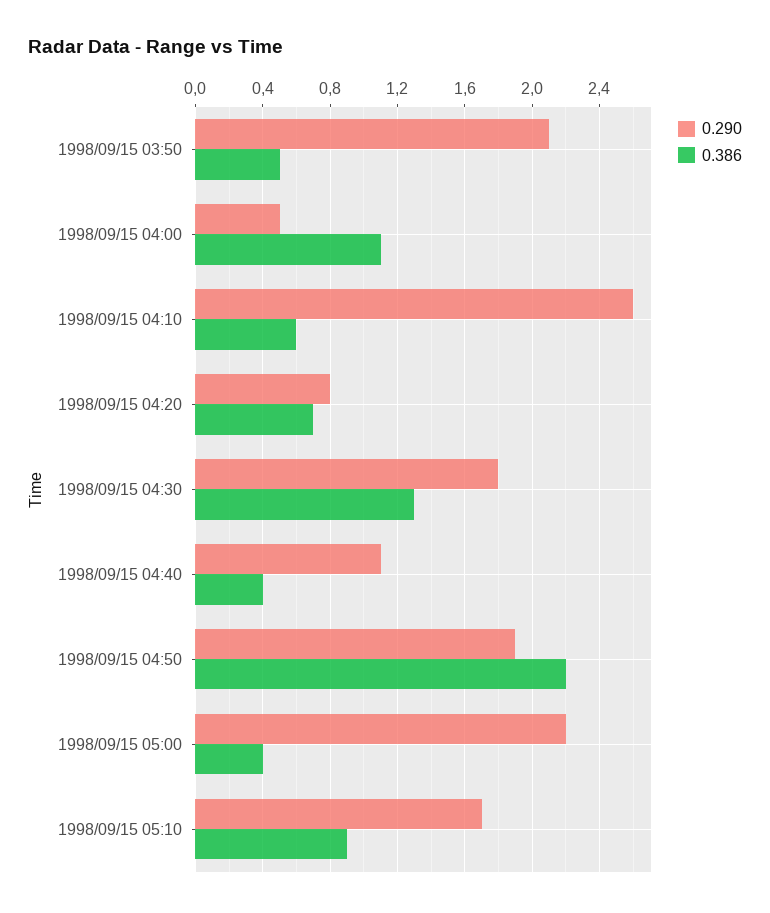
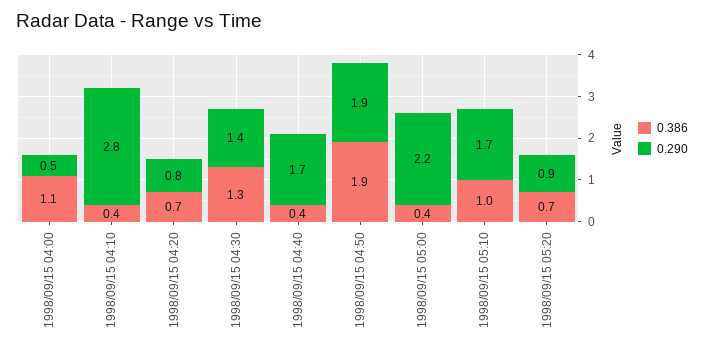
0.290, 1998/09/15 03:50: 2.1 -> none
0.386, 1998/09/15 03:50: 0.5 -> none
0.290, 1998/09/15 04:10: 2.6 -> 2.8
0.386, 1998/09/15 04:10: 0.6 -> 0.4
0.290, 1998/09/15 04:30: 1.8 -> 1.4
0.290, 1998/09/15 04:40: 1.1 -> 1.7
0.386, 1998/09/15 04:50: 2.2 -> 1.9
0.386, 1998/09/15 05:10: 0.9 -> 1
0.386, 1998/09/15 05:20: none -> 0.7
0.290, 1998/09/15 05:20: none -> 0.9

